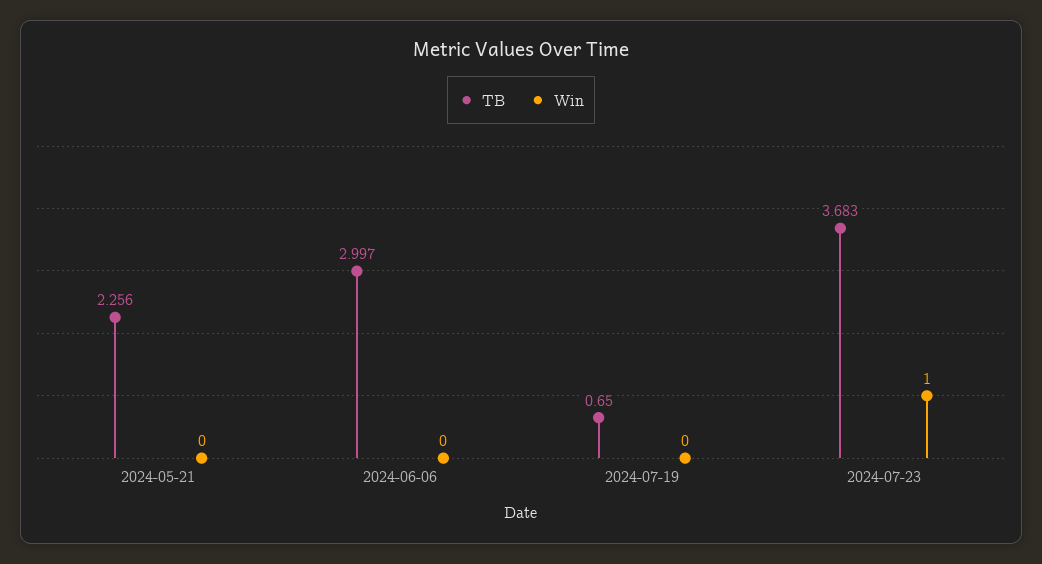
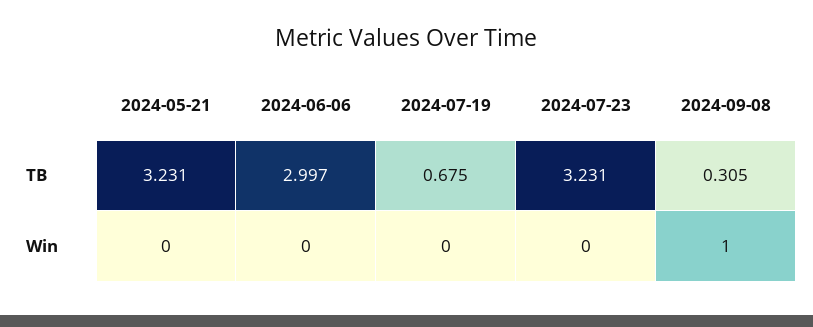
TB, 2024-05-21: 2.256 -> 3.231
TB, 2024-07-19: 0.65 -> 0.675
TB, 2024-07-23: 3.683 -> 3.231
Win, 2024-07-23: 1 -> 0
TB, 2024-09-08: none -> 0.305
Win, 2024-09-08: none -> 1

